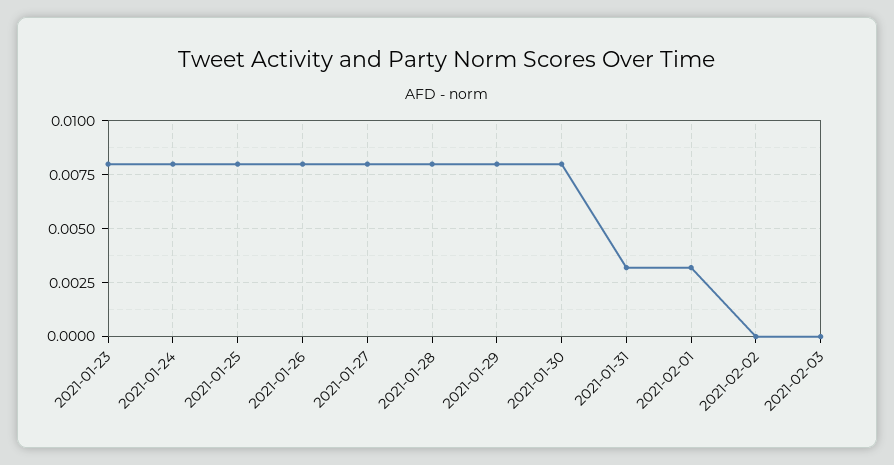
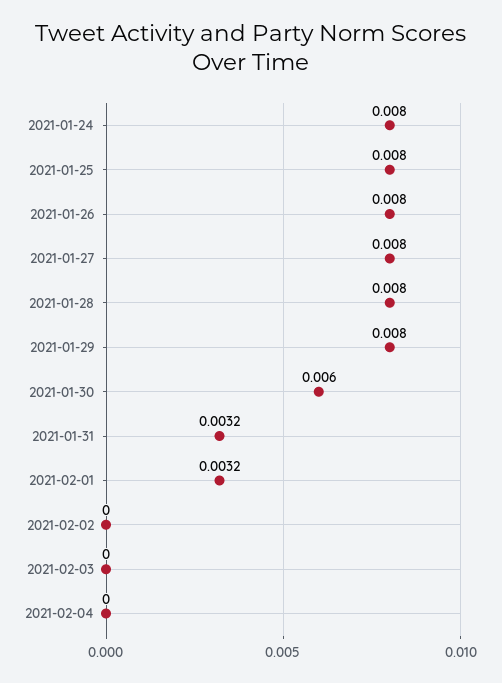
2021-01-23: 0.008 -> none
2021-01-30: 0.008 -> 0.006
2021-02-04: none -> 0

